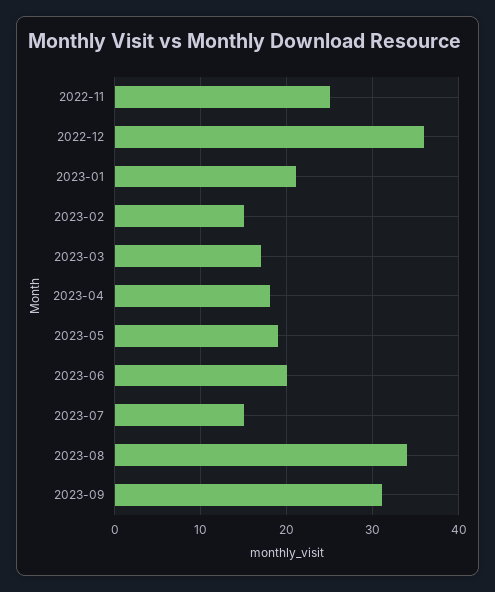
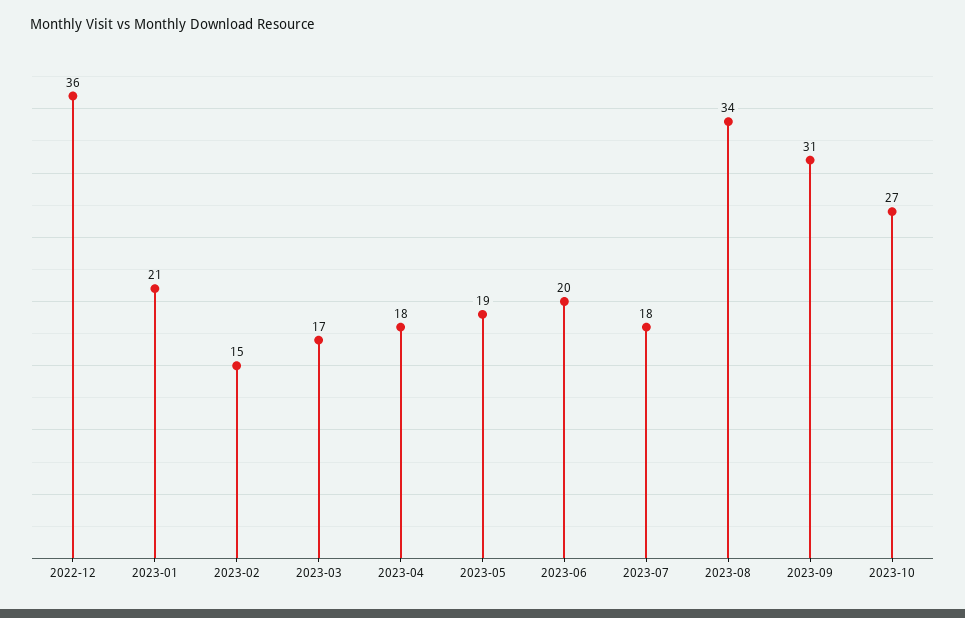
2022-11: 25 -> none
2023-07: 15 -> 18
2023-10: none -> 27

